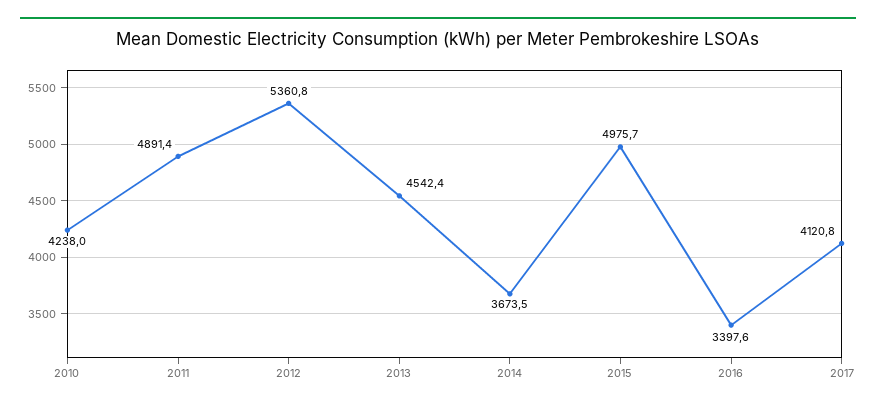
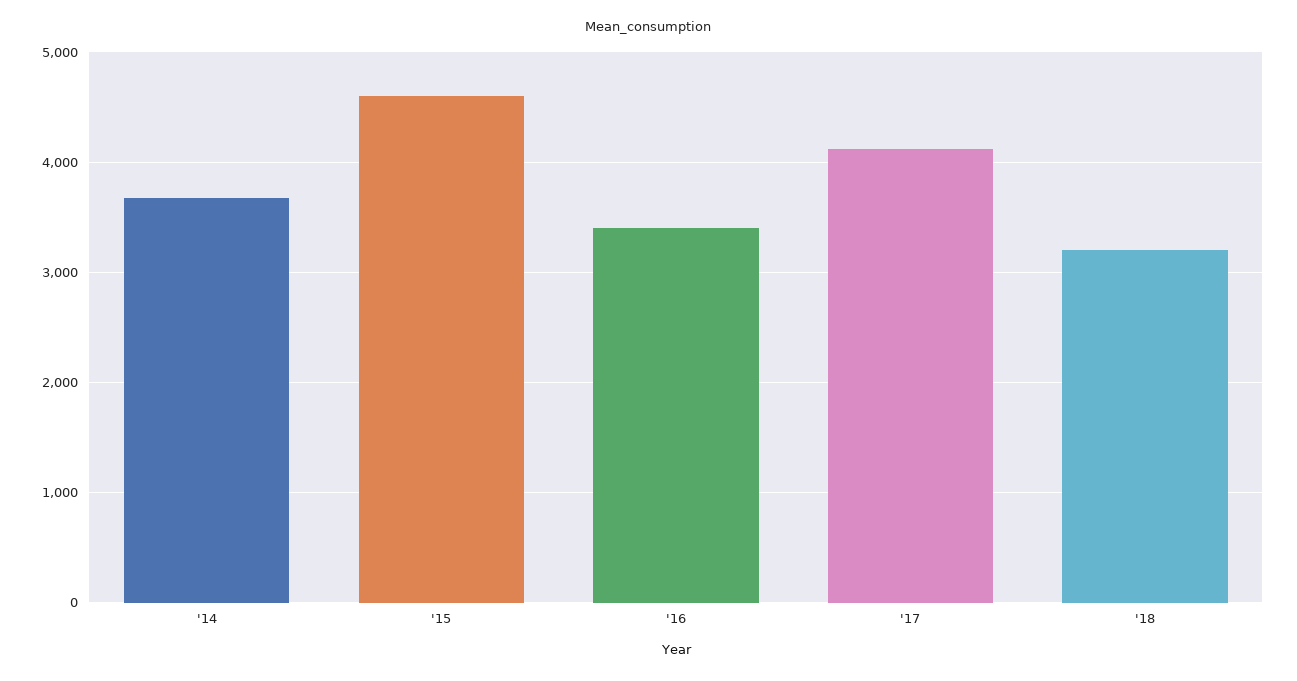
2010: 4238 -> none
2011: 4891.4 -> none
2012: 5360.8 -> none
2013: 4542.4 -> none
2015: 4975.7 -> 4600
'18: none -> 3200

